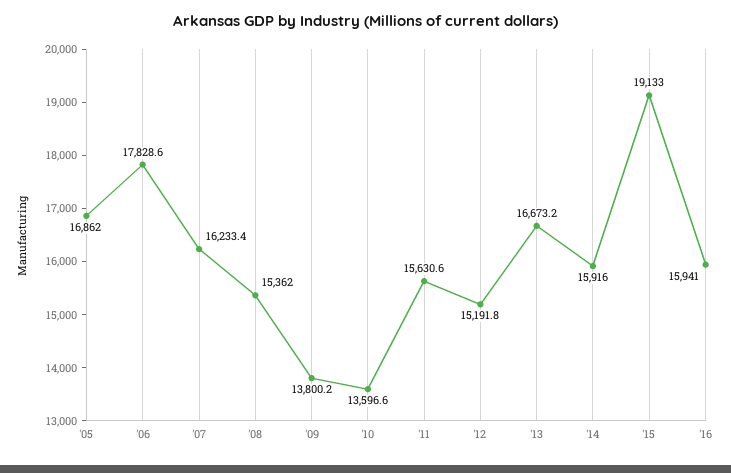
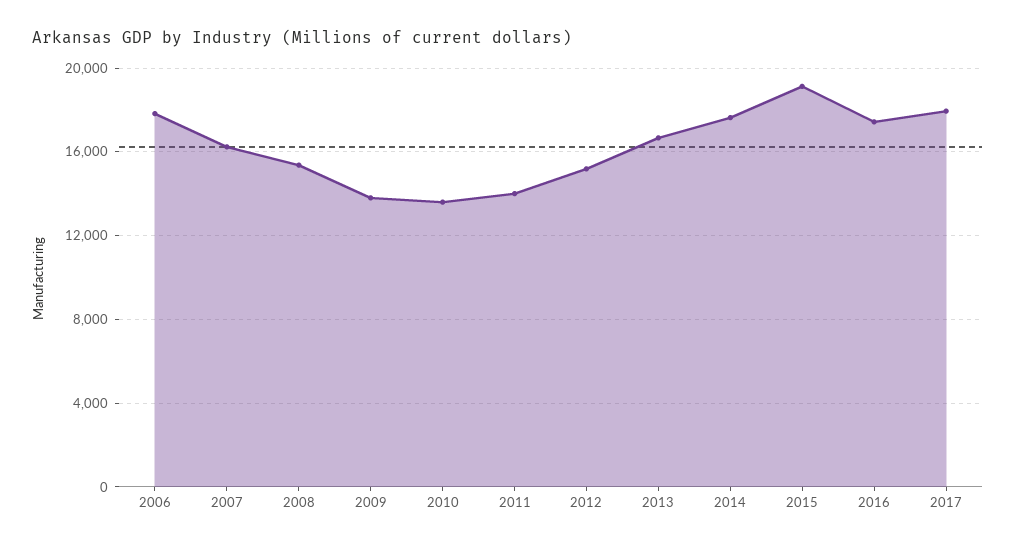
'05: 16862 -> none
'11: 15630.6 -> 14000
'14: 15916 -> 17500
'16: 15941 -> 17500
2017: none -> 18000

